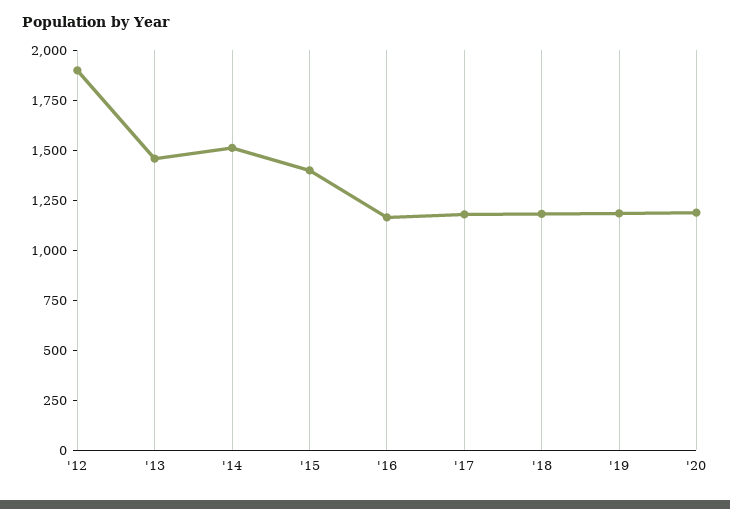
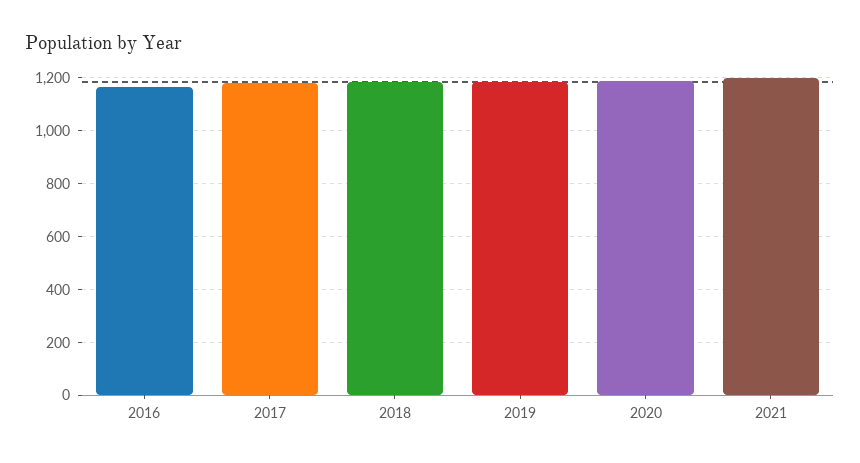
'12: 1900 -> none
'13: 1450 -> none
'14: 1500 -> none
'15: 1400 -> none
2021: none -> 1200

